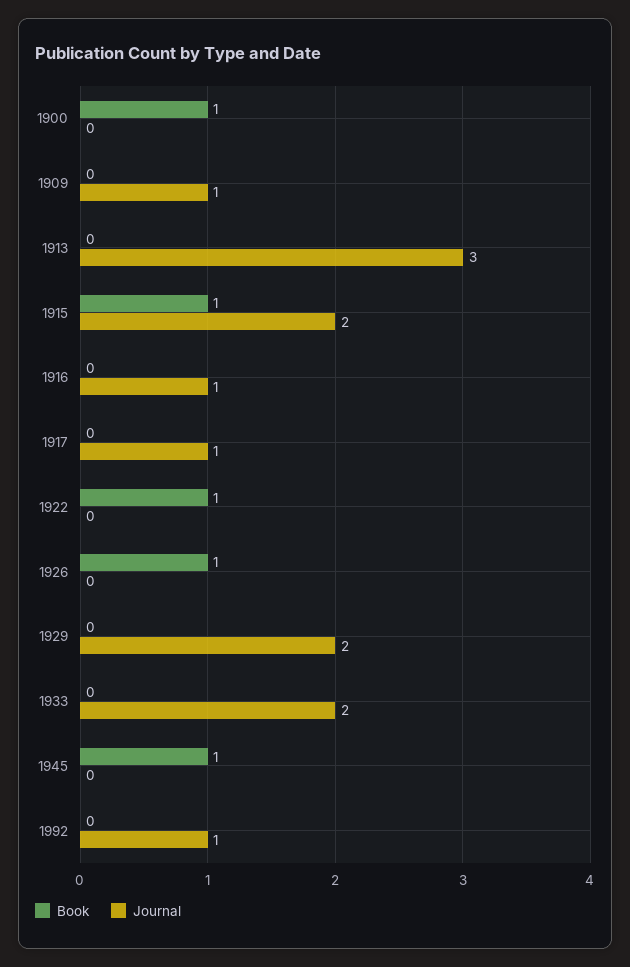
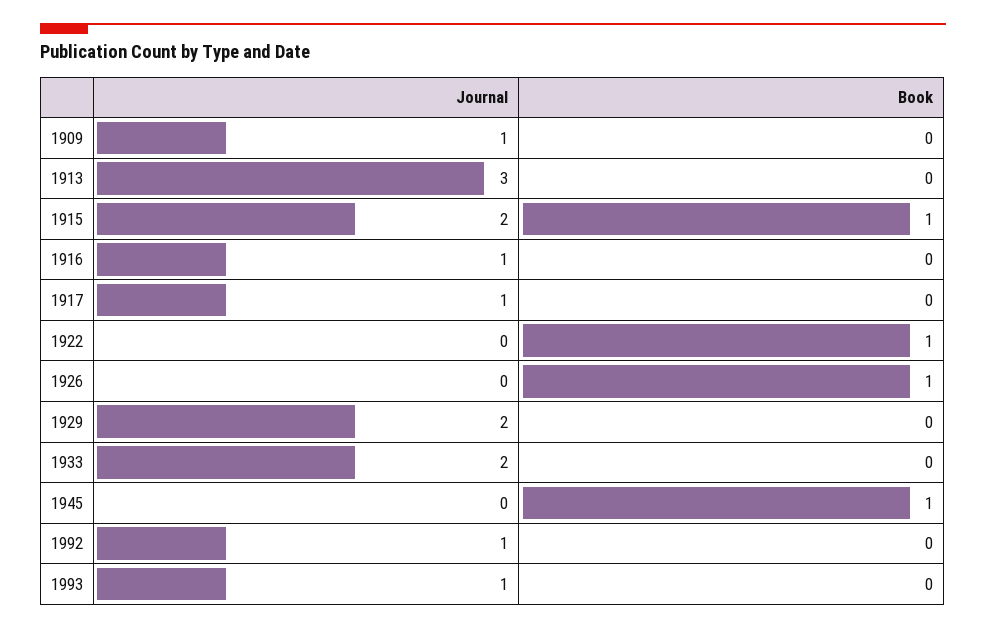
Book, 1900: 1 -> none
Journal, 1900: 0 -> none
Journal, 1993: none -> 1
Book, 1993: none -> 0

